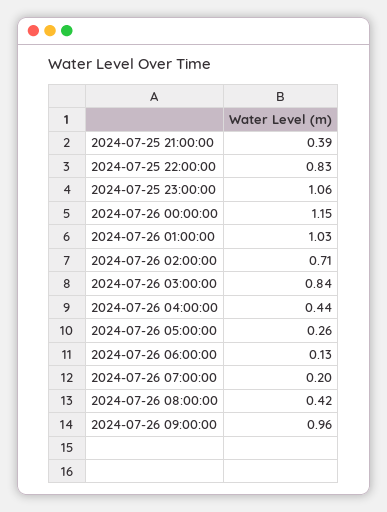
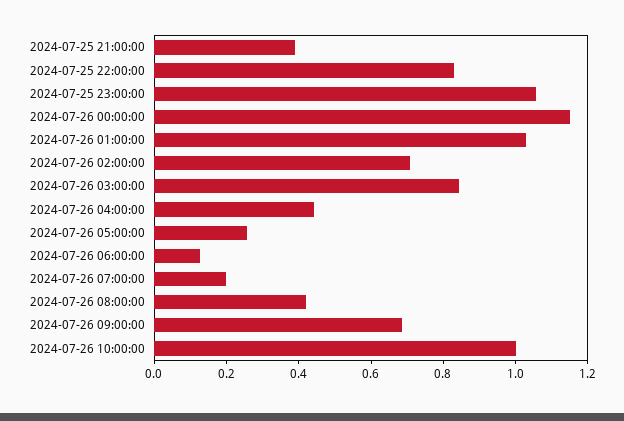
2024-07-26 09:00:00: 0.96 -> 0.7
2024-07-26 10:00:00: none -> 1

